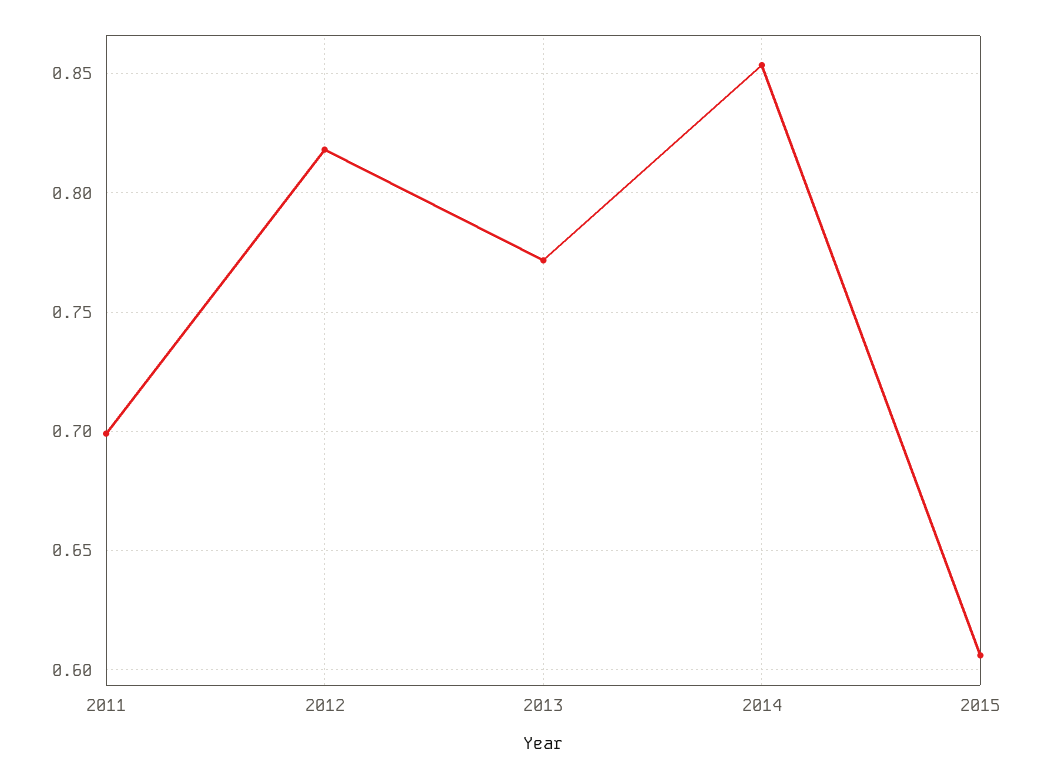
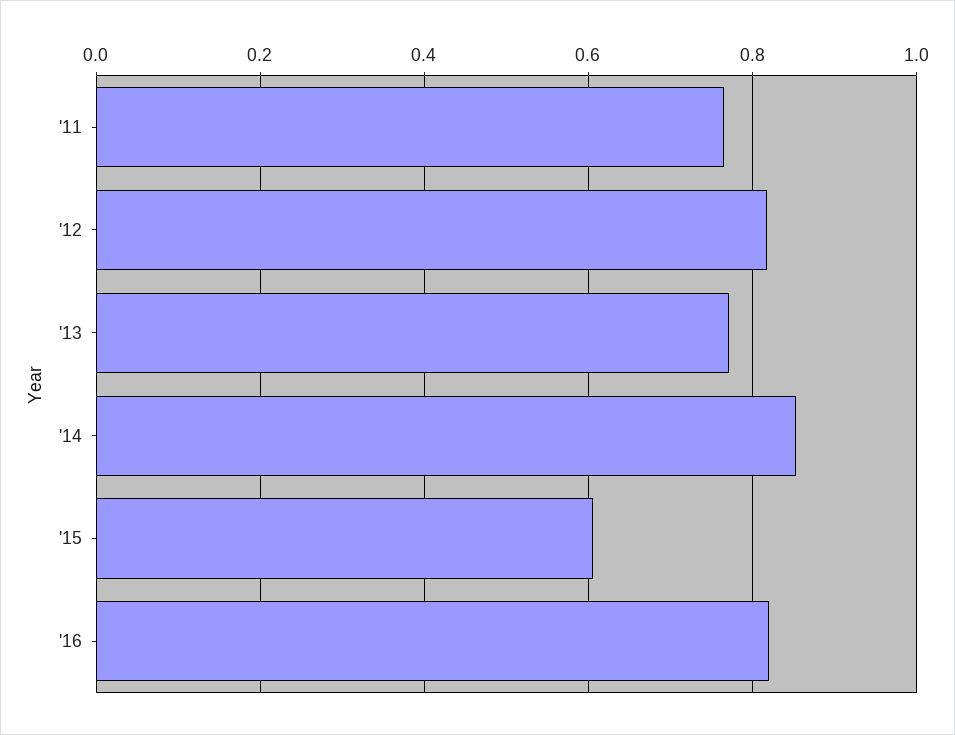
2011: 0.7 -> 0.76
'16: none -> 0.82

